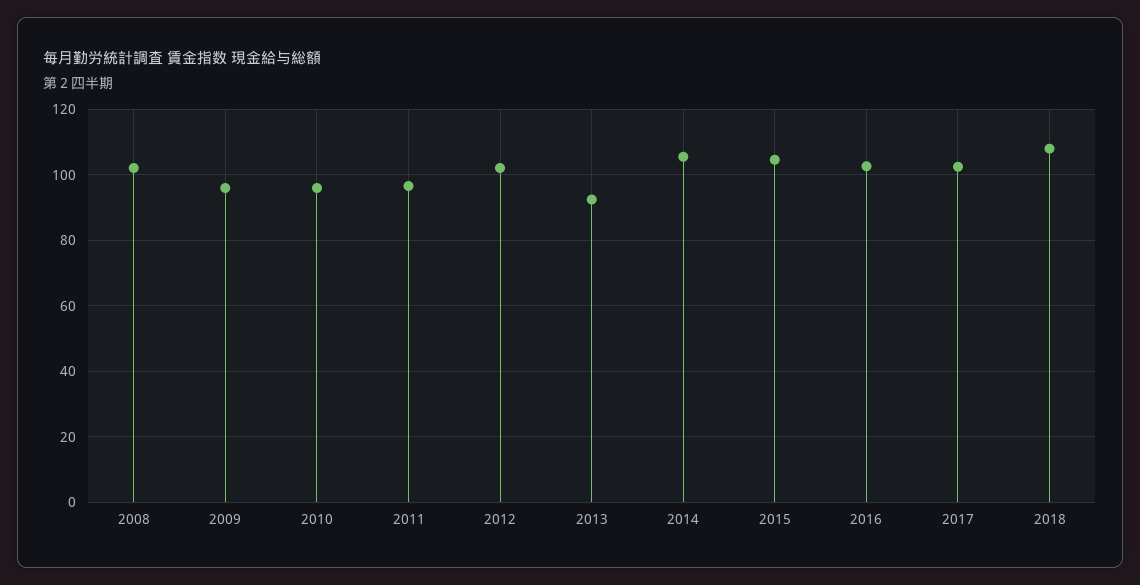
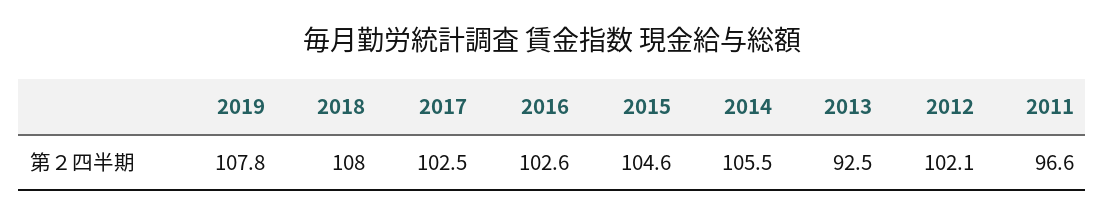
2008: 102 -> none
2009: 96 -> none
2010: 96 -> none
2019: none -> 107.8

